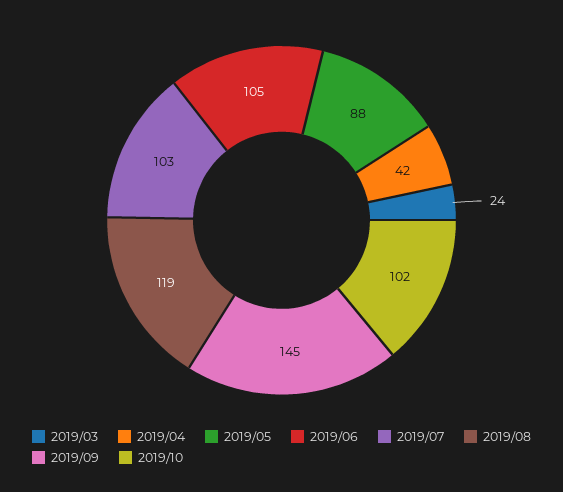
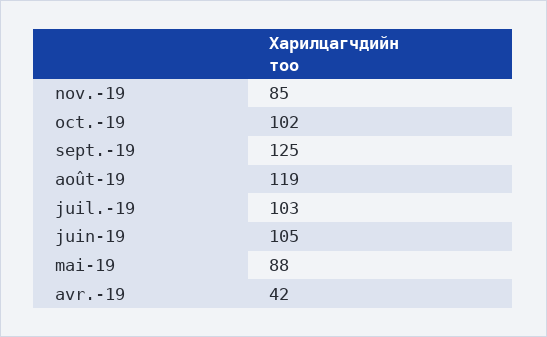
2019/03: 24 -> none
2019/09: 145 -> 125
nov.-19: none -> 85

